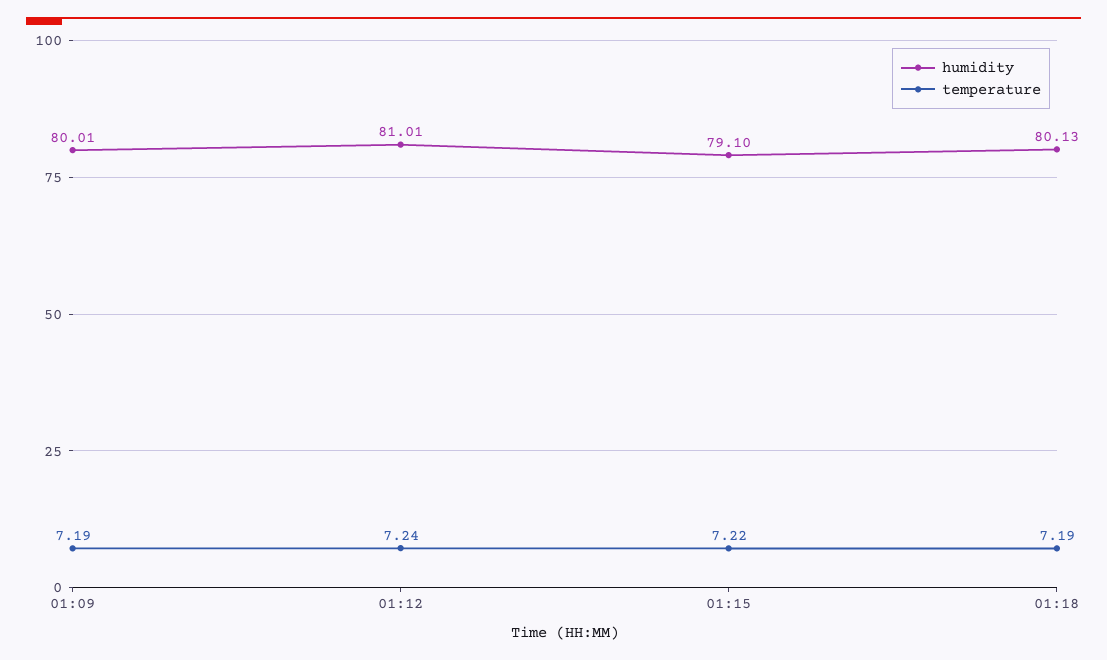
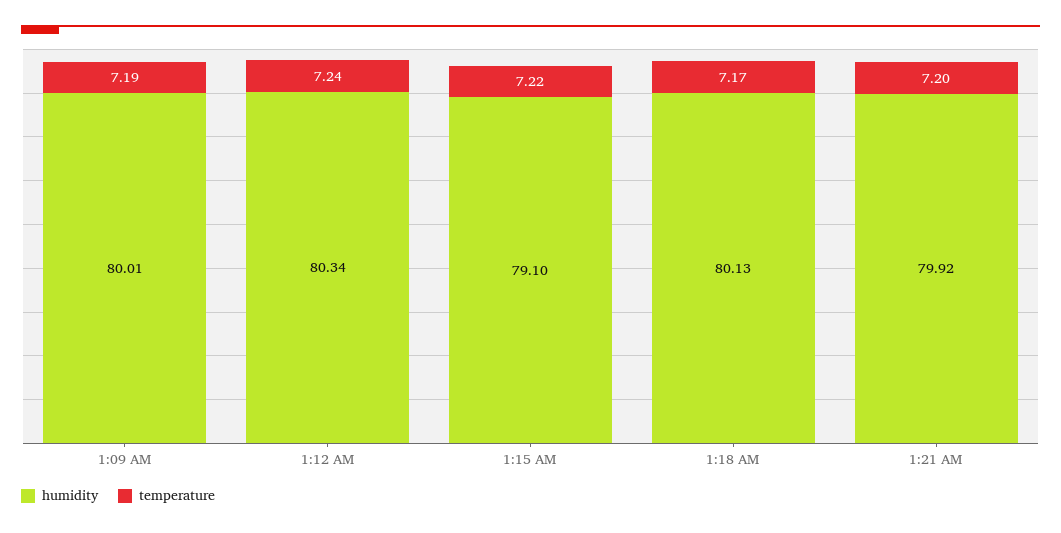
humidity, 01:12: 81.01 -> 80.34
temperature, 01:18: 7.19 -> 7.17
humidity, 1:21 AM: none -> 79.92
temperature, 1:21 AM: none -> 7.2

